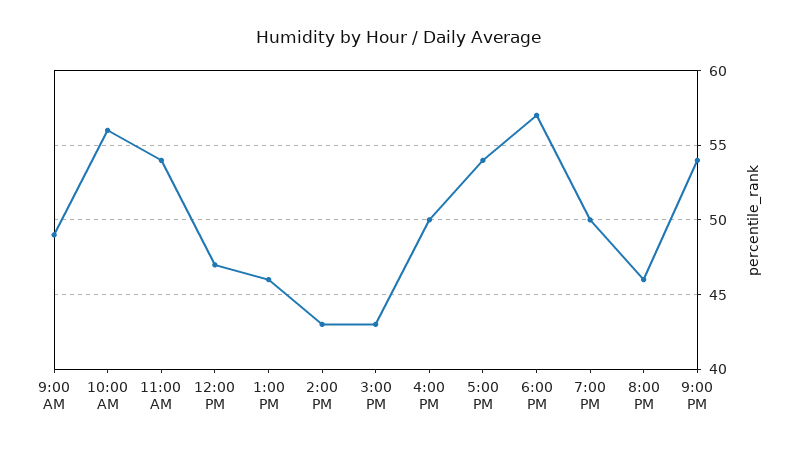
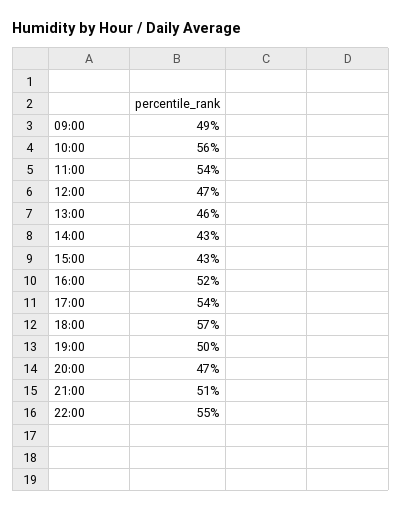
4:00 PM: 50 -> 52
8:00 PM: 46 -> 47
9:00 PM: 54 -> 51
22:00: none -> 55

